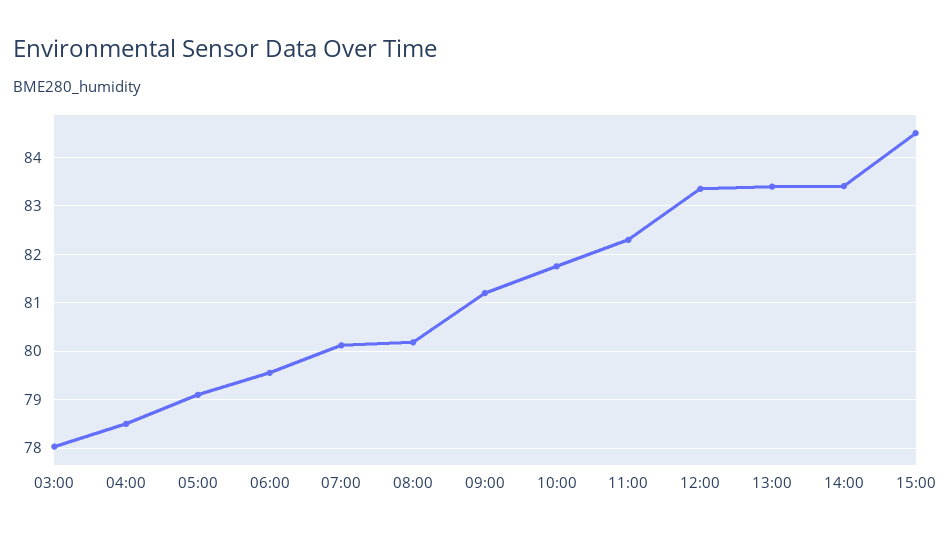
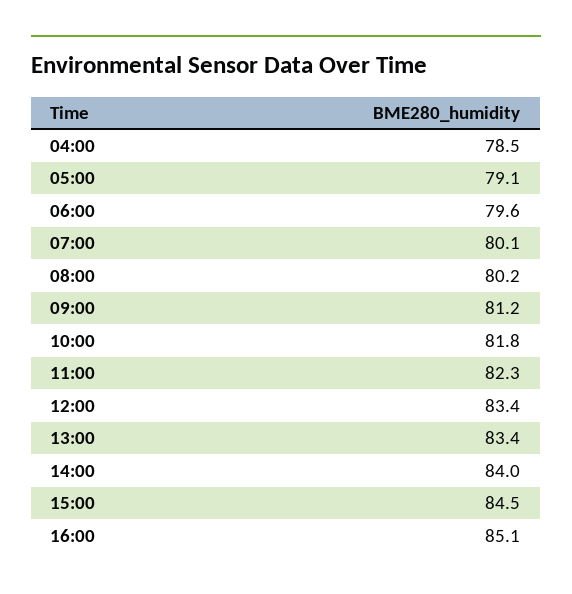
03:00: 78 -> none
14:00: 83.4 -> 84
16:00: none -> 85.1

